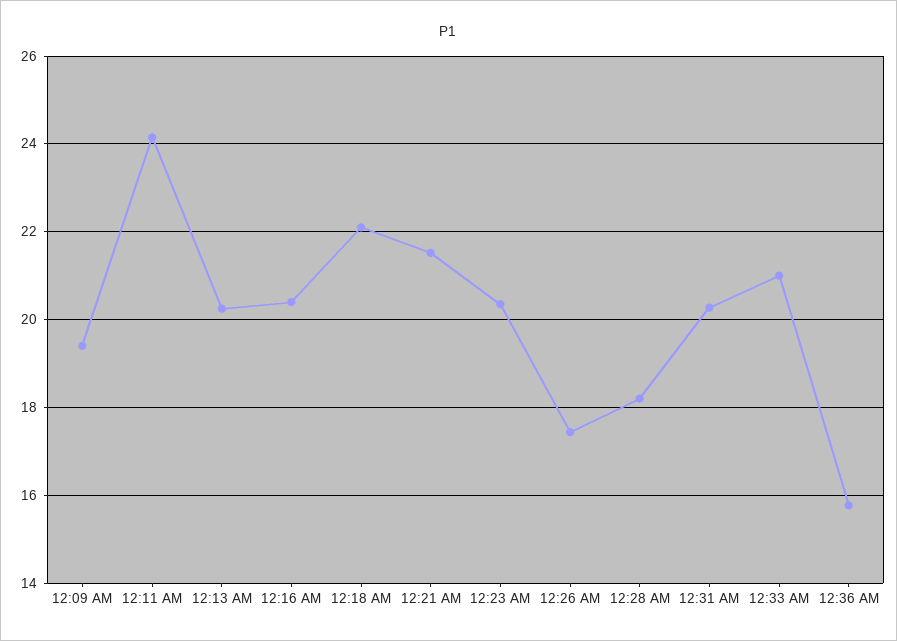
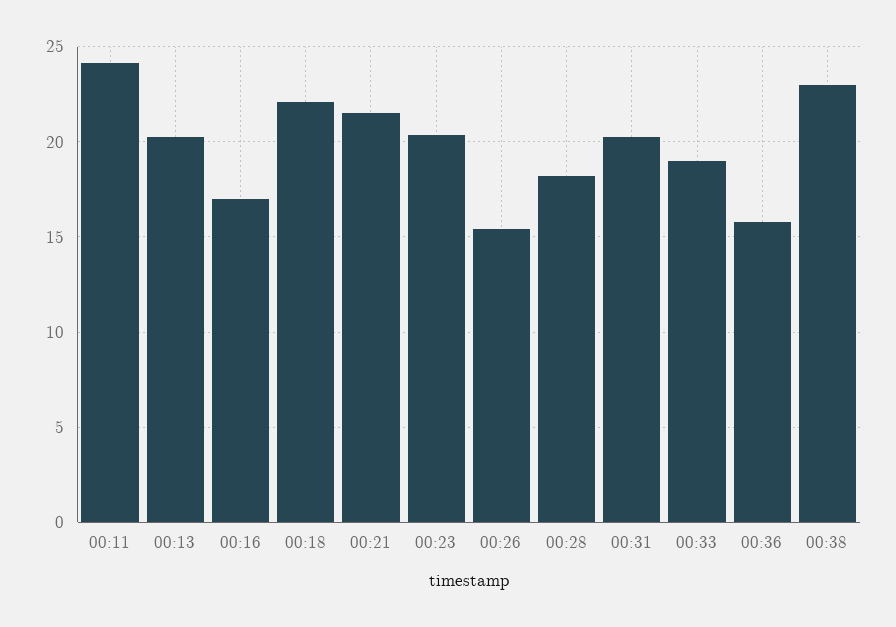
12:09 AM: 19.4 -> none
12:16 AM: 20.4 -> 17
12:26 AM: 17.4 -> 15.5
12:33 AM: 21 -> 19
00:38: none -> 23

